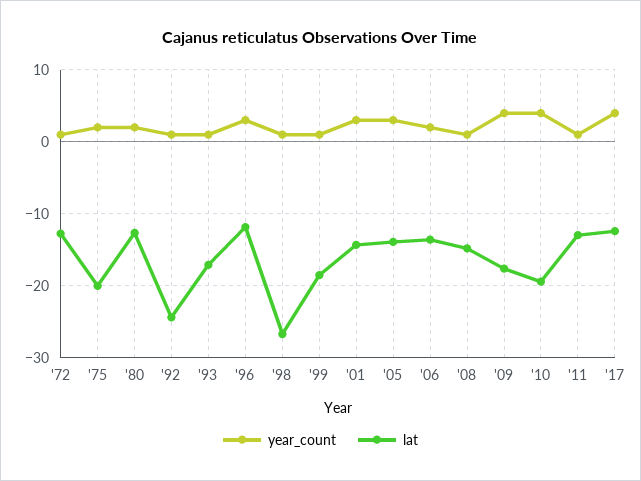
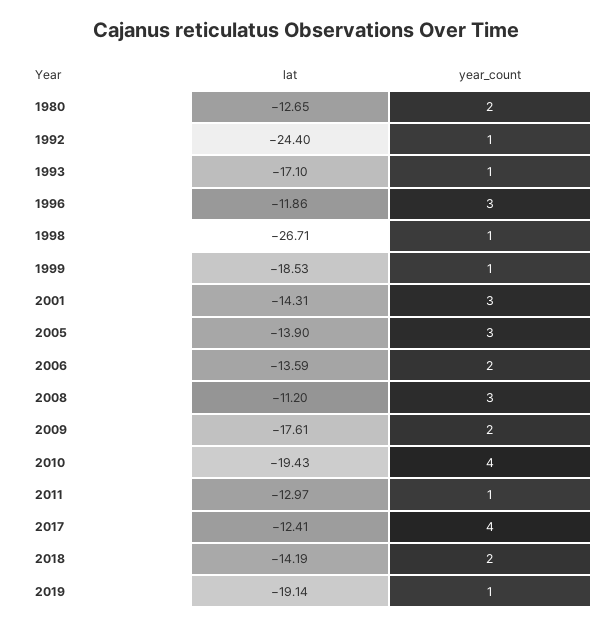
year_count, '72: 1 -> none
lat, '72: -13 -> none
year_count, '75: 2 -> none
lat, '75: -20 -> none
year_count, '08: 1 -> 3
lat, '08: -15 -> -11.2
year_count, '09: 4 -> 2
lat, 2018: none -> -14.19
year_count, 2018: none -> 2
lat, 2019: none -> -19.14
year_count, 2019: none -> 1

